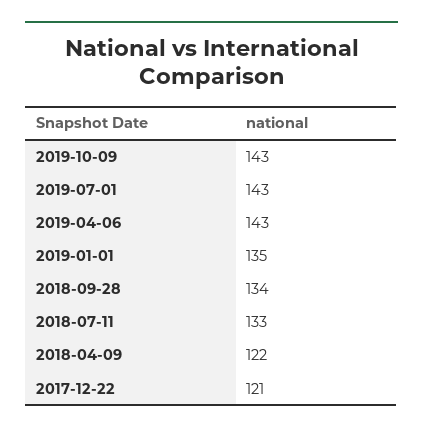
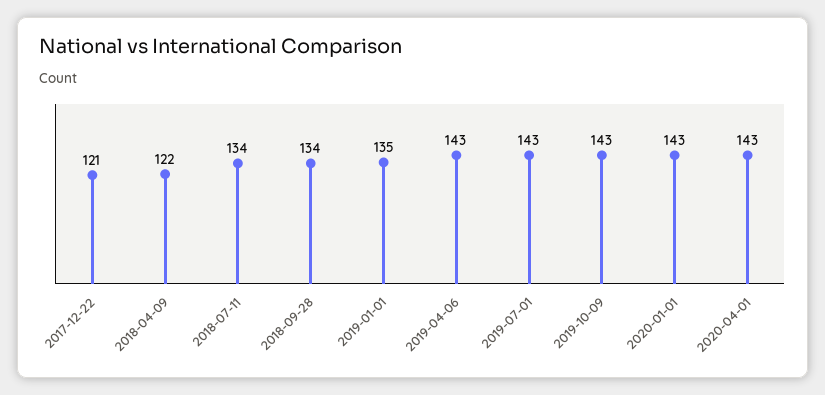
2018-07-11: 133 -> 134
2020-01-01: none -> 143
2020-04-01: none -> 143

